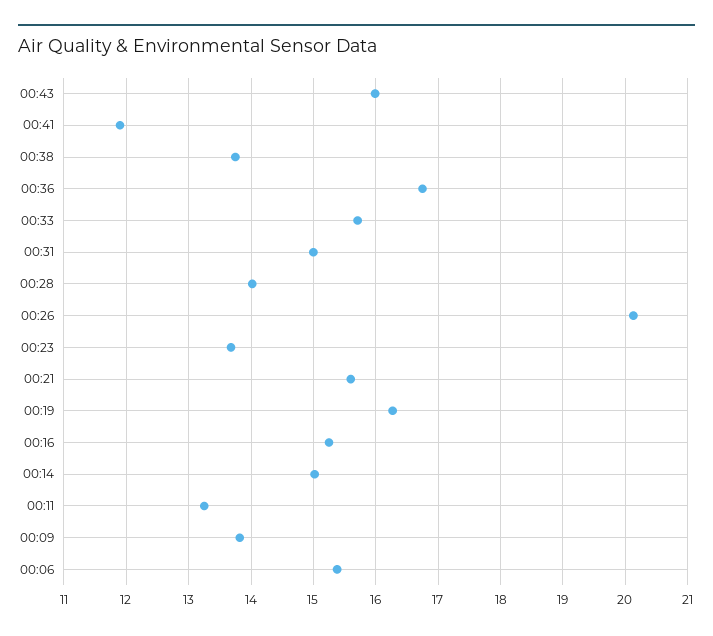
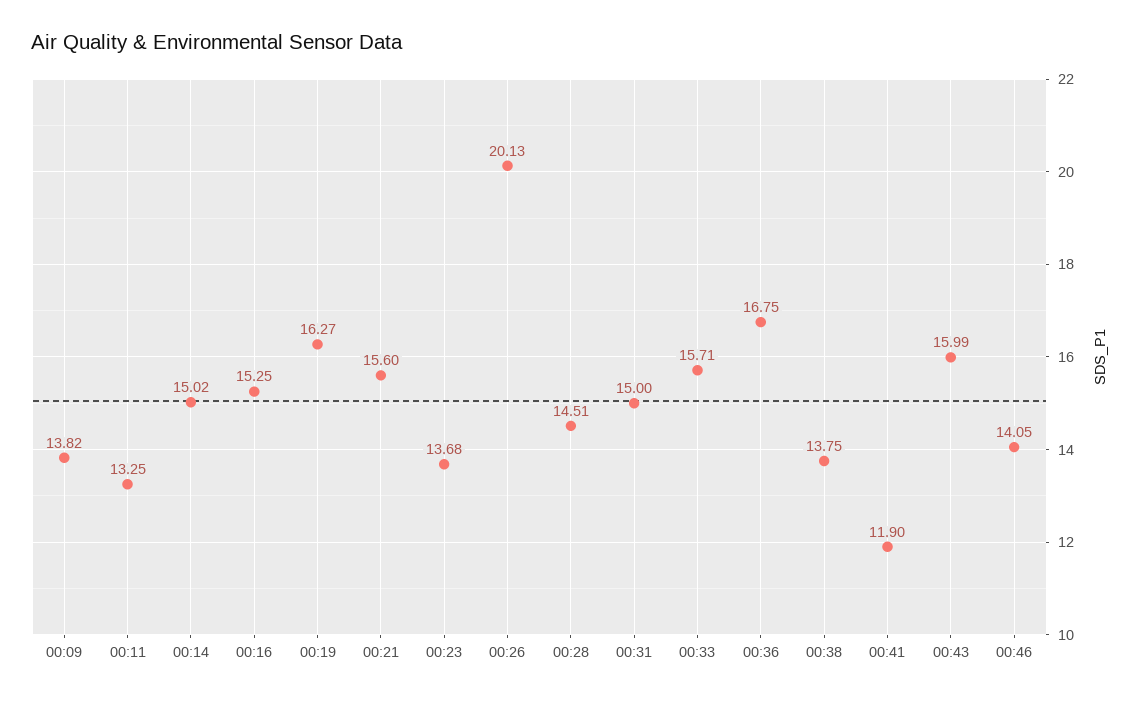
00:28: 14 -> 14.51
00:06: 15.4 -> none
00:46: none -> 14.05

